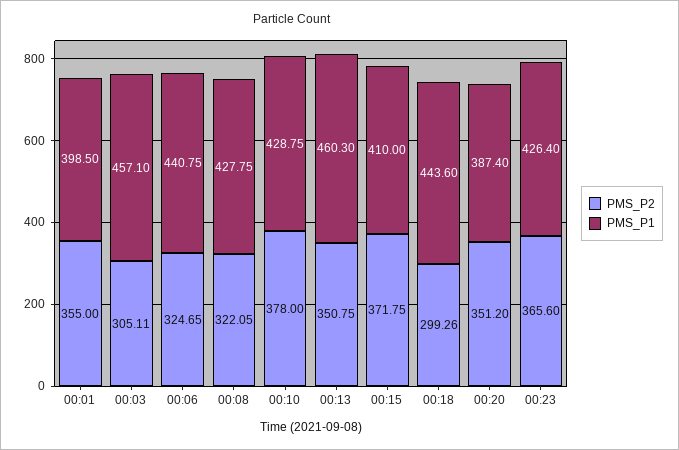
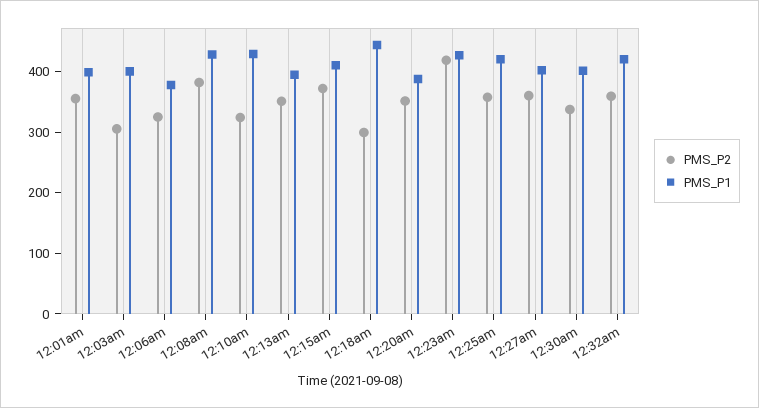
PMS_P1, 00:03: 457.1 -> 400
PMS_P1, 00:06: 440.75 -> 380
PMS_P2, 00:08: 322.05 -> 380
PMS_P2, 00:10: 378 -> 320
PMS_P1, 00:13: 460.3 -> 400
PMS_P2, 00:23: 365.6 -> 420
PMS_P2, 12:25am: none -> 360
PMS_P1, 12:25am: none -> 420
PMS_P2, 12:27am: none -> 360
PMS_P1, 12:27am: none -> 400
PMS_P2, 12:30am: none -> 340
PMS_P1, 12:30am: none -> 400
PMS_P2, 12:32am: none -> 360
PMS_P1, 12:32am: none -> 420

